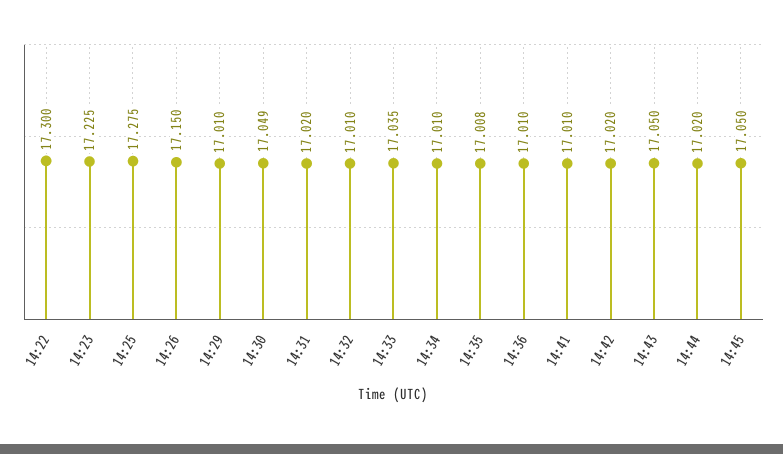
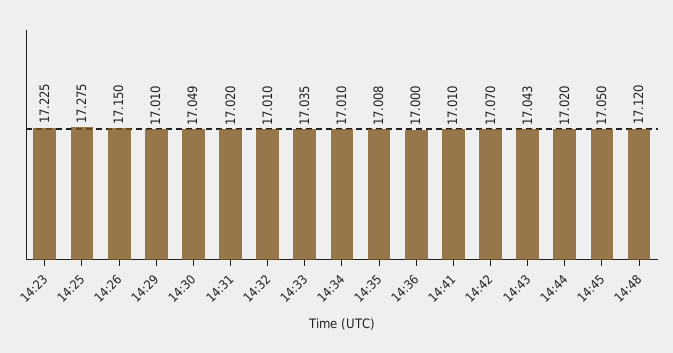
14:22: 17.3 -> none
14:36: 17.01 -> 17
14:42: 17.02 -> 17.07
14:43: 17.05 -> 17.043
14:48: none -> 17.12

